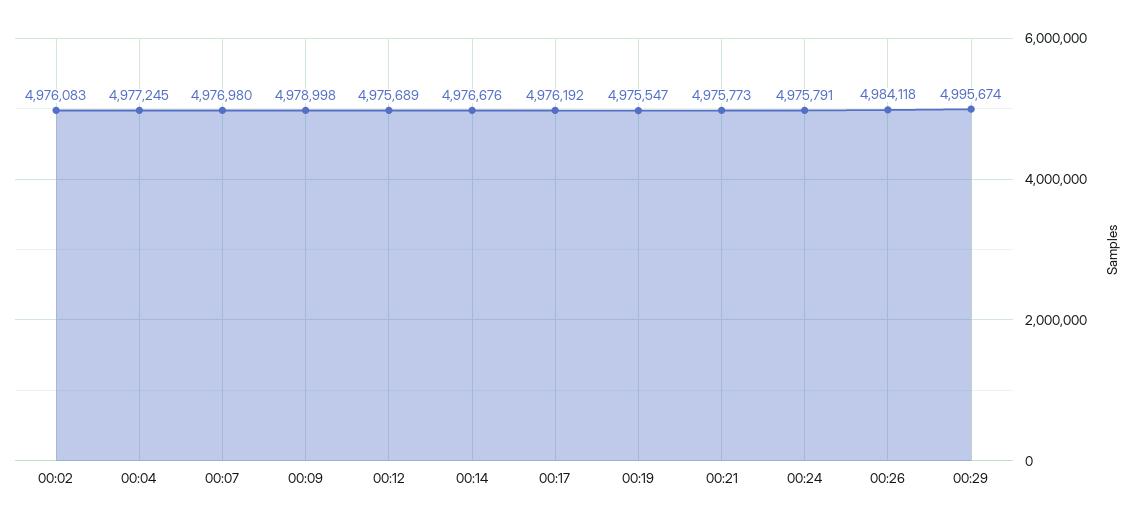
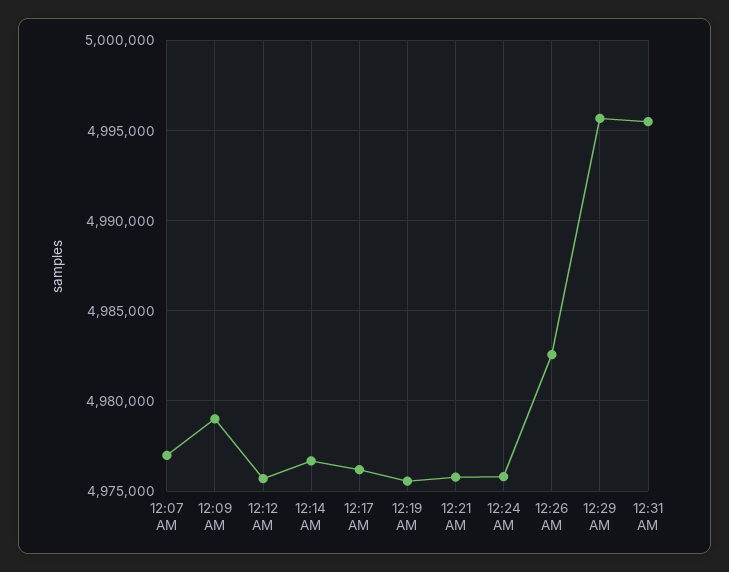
00:02: 4976083 -> none
00:04: 4977245 -> none
00:26: 4984118 -> 4982500
12:31 AM: none -> 4995500

